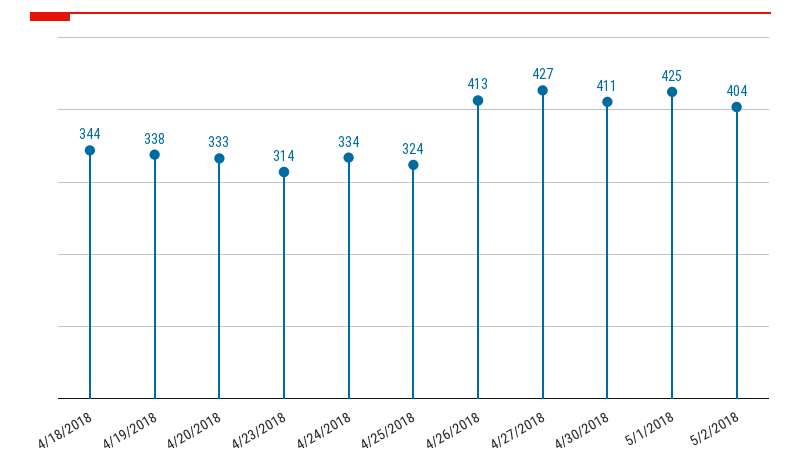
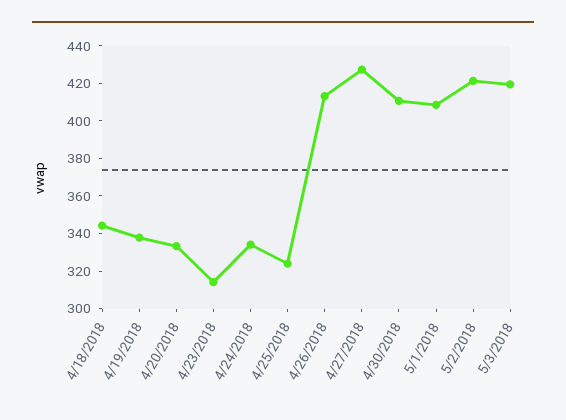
5/1/2018: 425 -> 410
5/2/2018: 404 -> 420
5/3/2018: none -> 420

